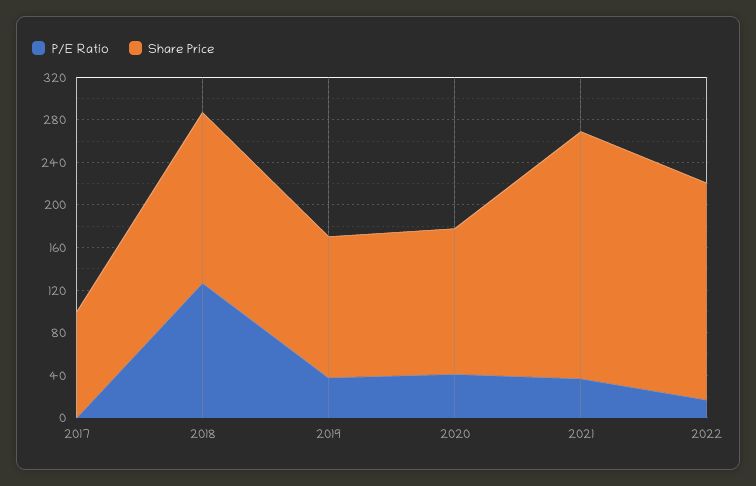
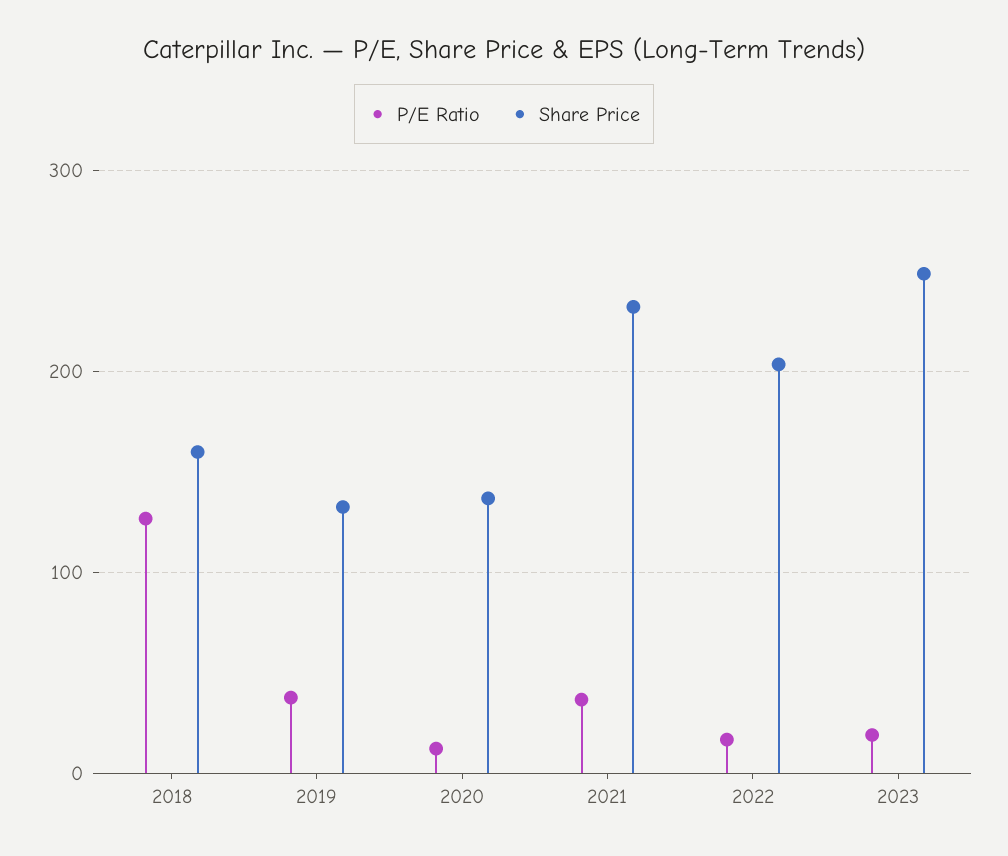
P/E Ratio, 2017: 0 -> none
Share Price, 2017: 100 -> none
P/E Ratio, 2020: 40 -> 10
P/E Ratio, 2023: none -> 20
Share Price, 2023: none -> 250

